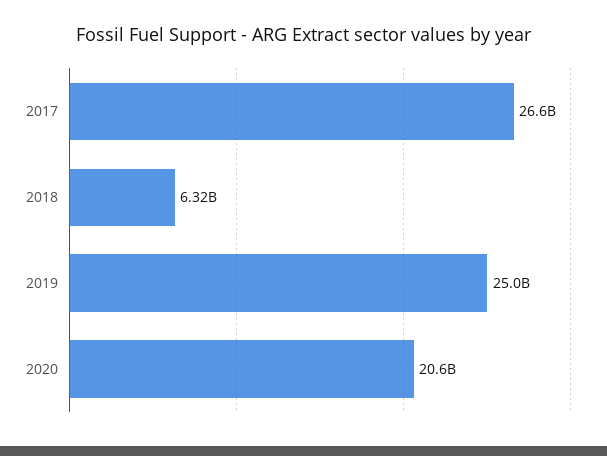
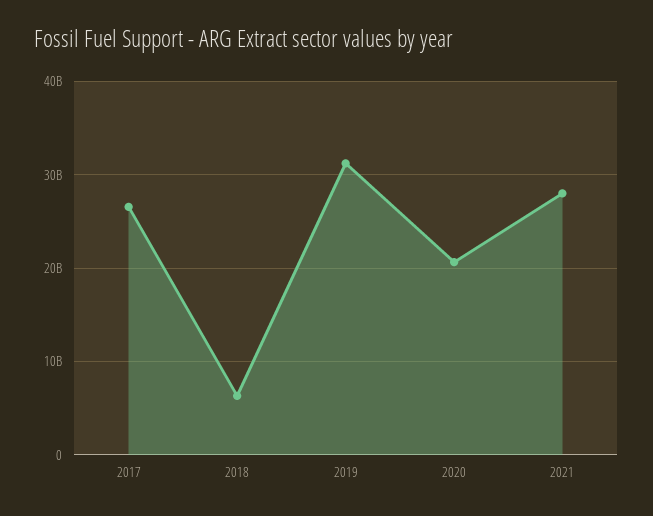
2019: 25000000000 -> 31000000000
2021: none -> 28000000000

